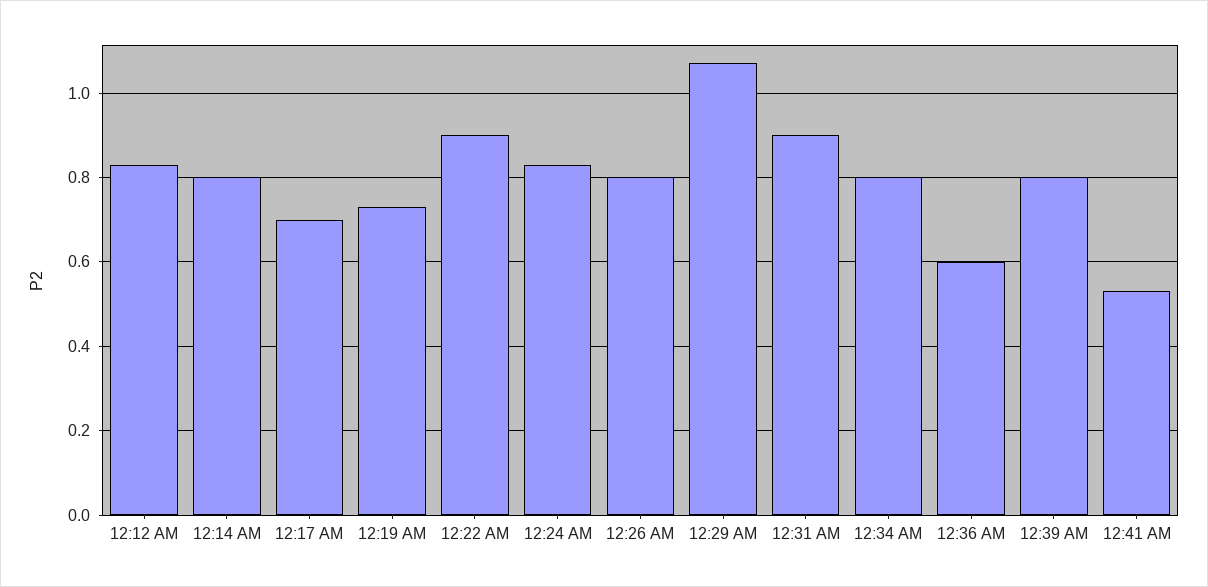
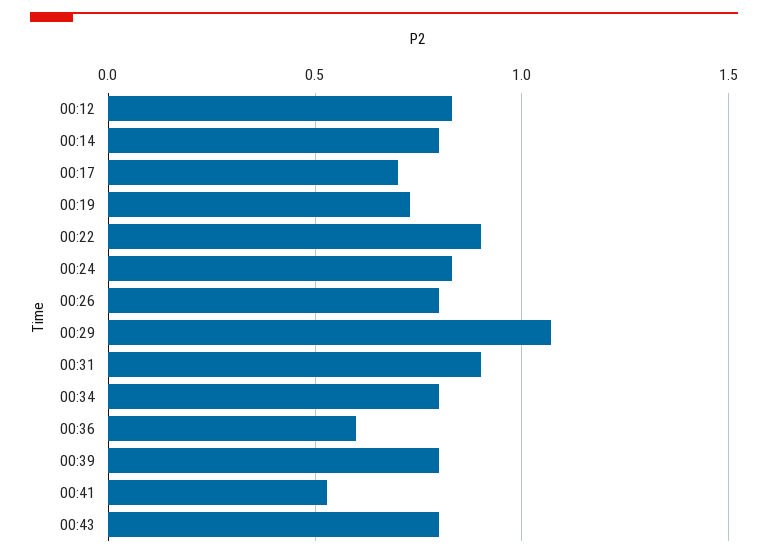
00:43: none -> 0.8

